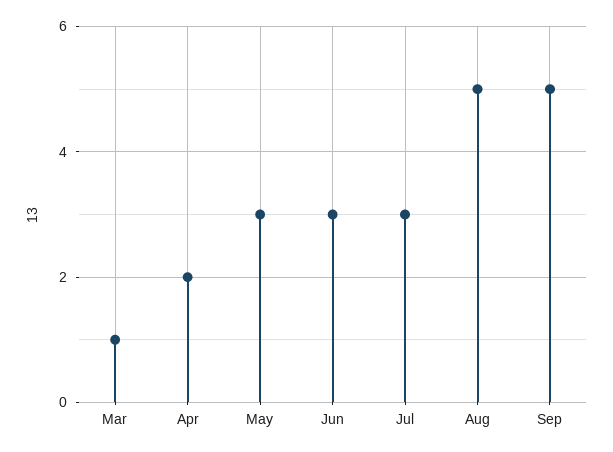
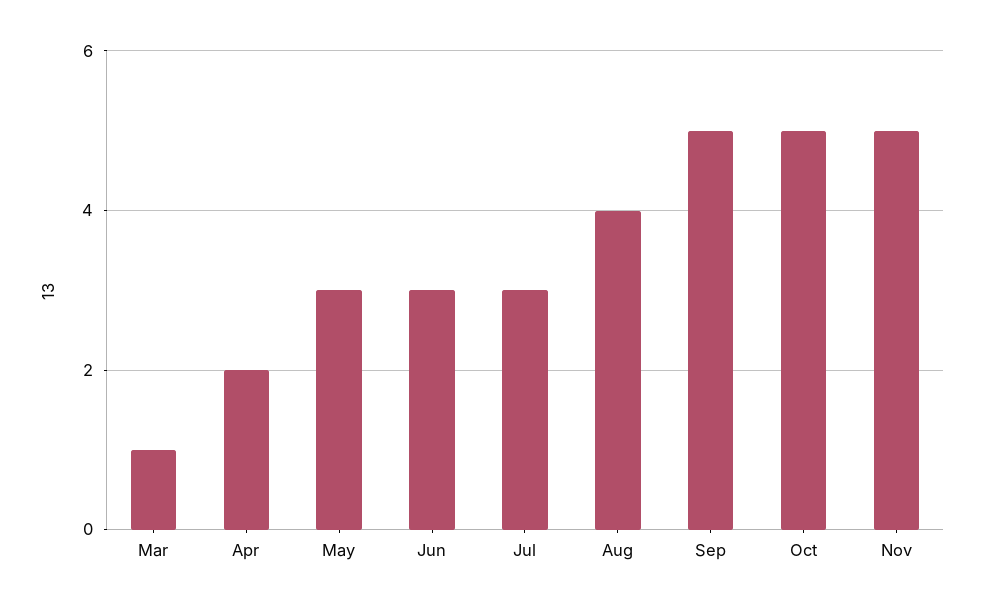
Aug: 5 -> 4
Oct: none -> 5
Nov: none -> 5

